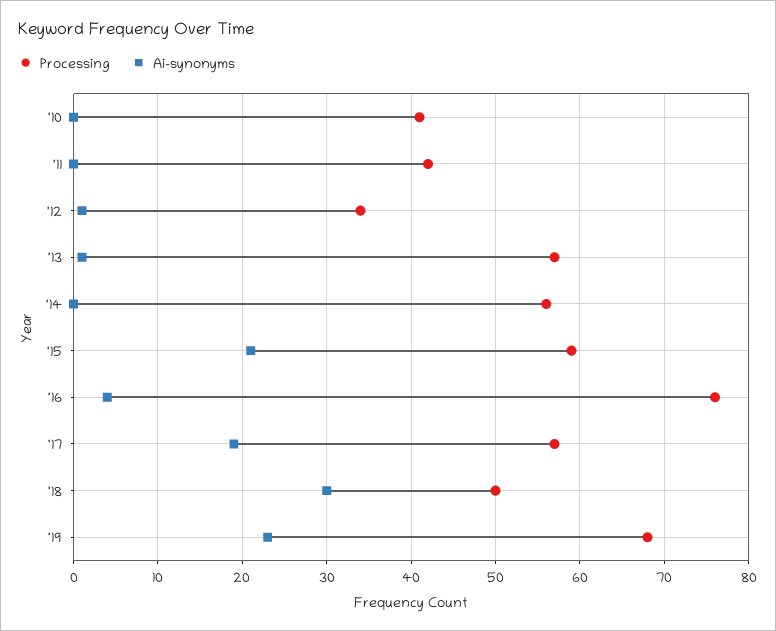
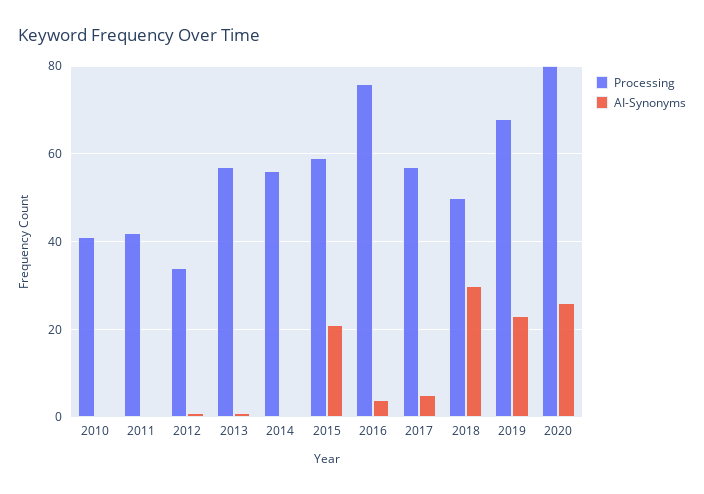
Ai-synonyms, '17: 19 -> 5
Processing, 2020: none -> 80
Ai-synonyms, 2020: none -> 25

